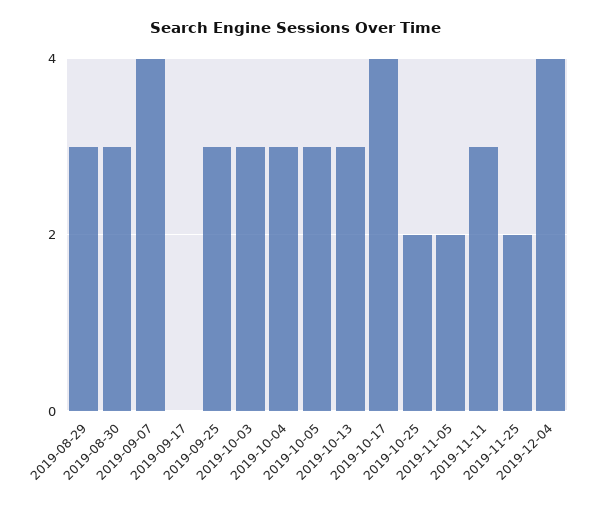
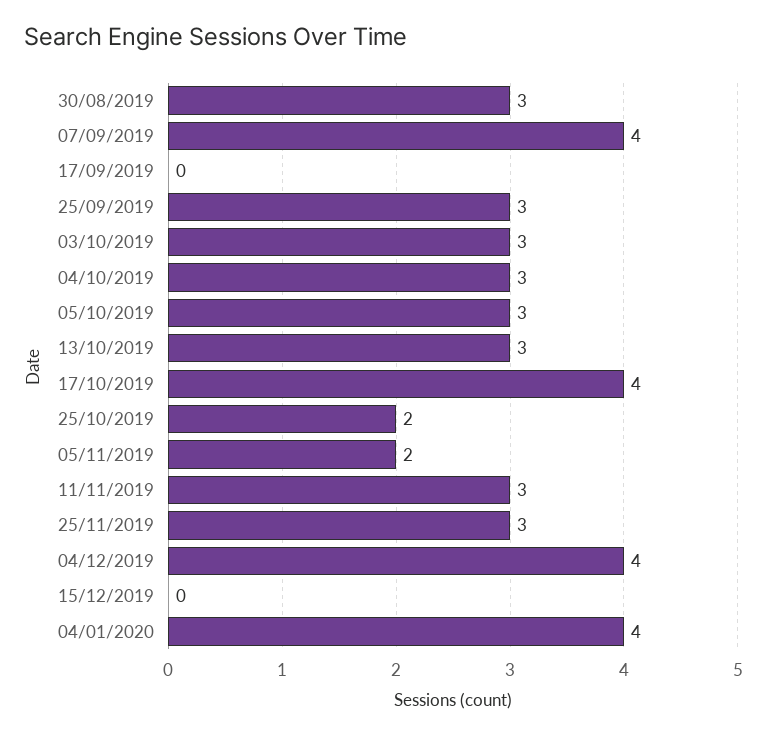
2019-08-29: 3 -> none
2019-11-25: 2 -> 3
15/12/2019: none -> 0
04/01/2020: none -> 4

